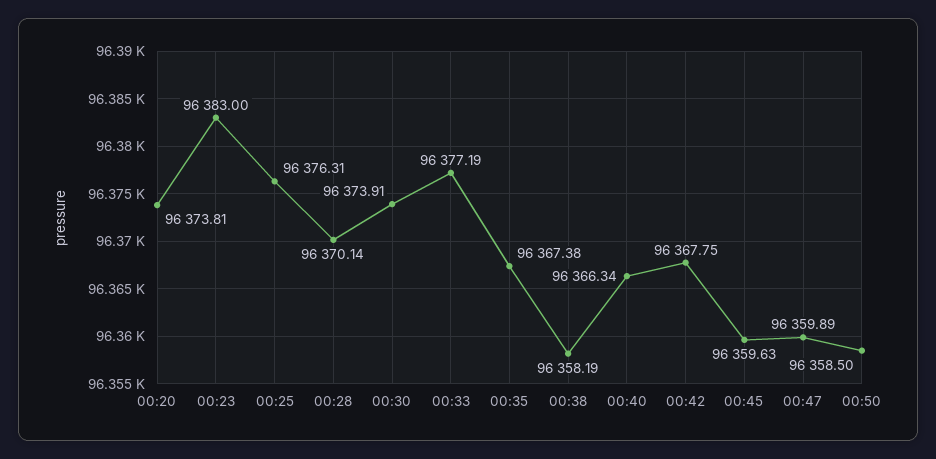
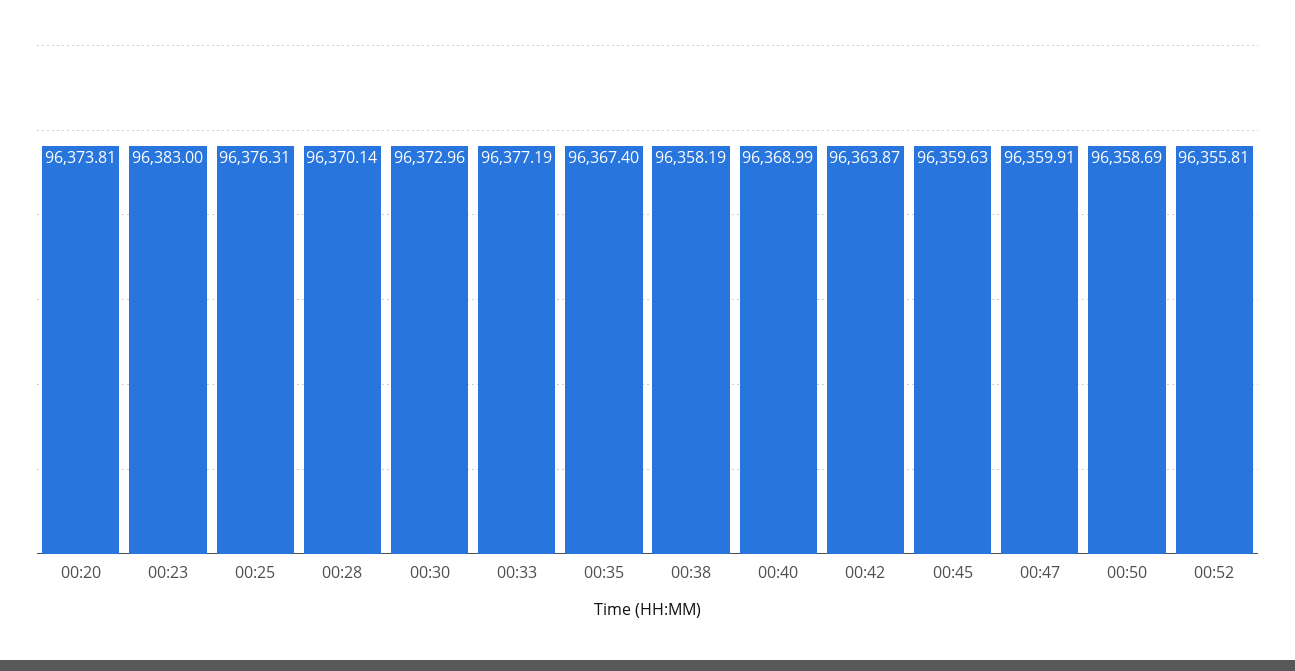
00:30: 96373.91 -> 96372.96
00:35: 96367.38 -> 96367.4
00:40: 96366.34 -> 96368.99
00:42: 96367.75 -> 96363.87
00:47: 96359.89 -> 96359.91
00:50: 96358.5 -> 96358.69
00:52: none -> 96355.81

